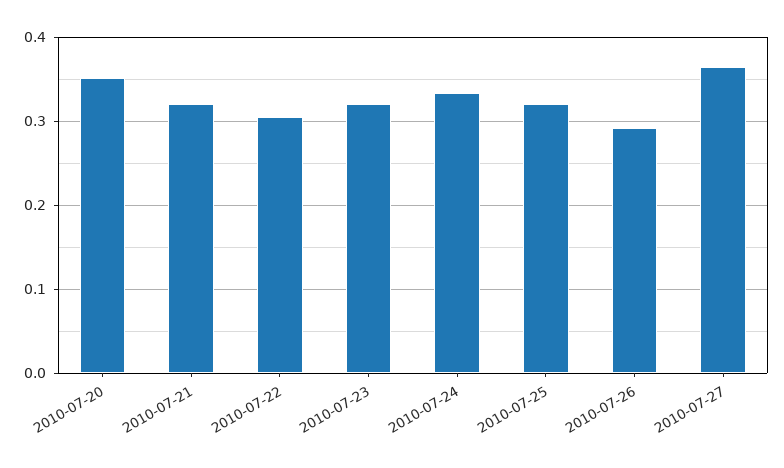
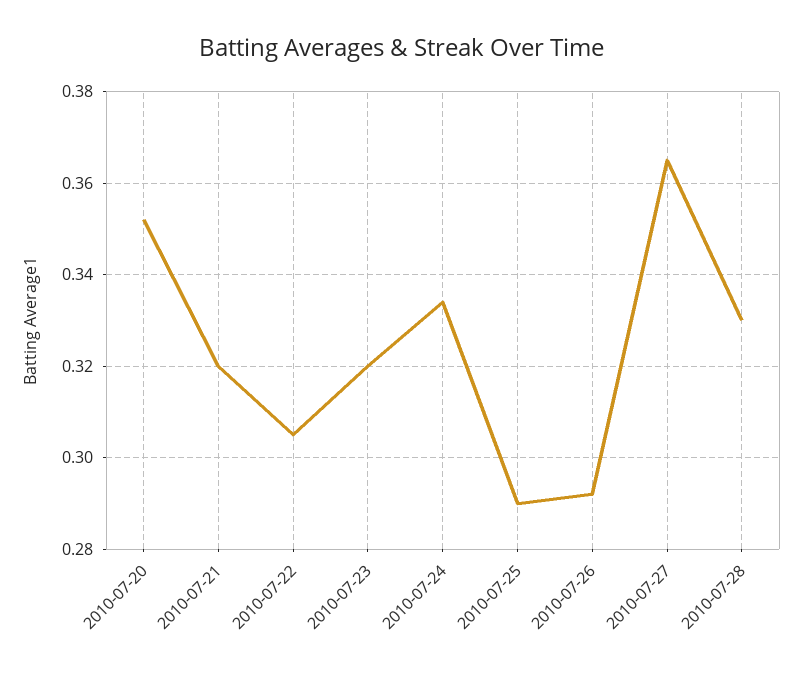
2010-07-25: 0.32 -> 0.29
2010-07-28: none -> 0.33

